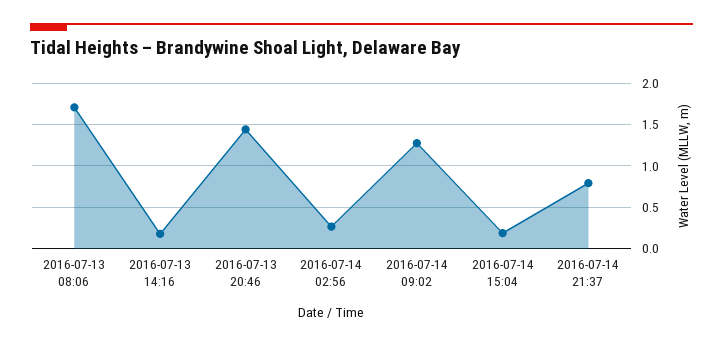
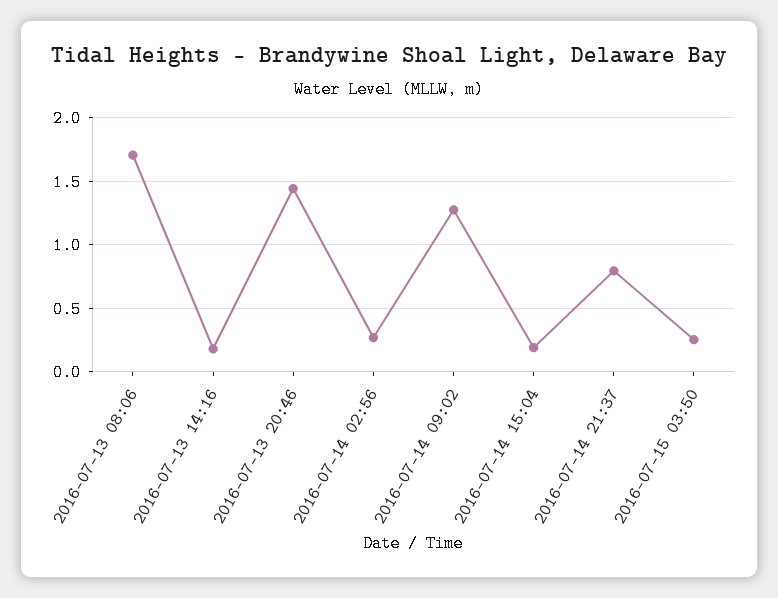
2016-07-15 03:50: none -> 0.25

